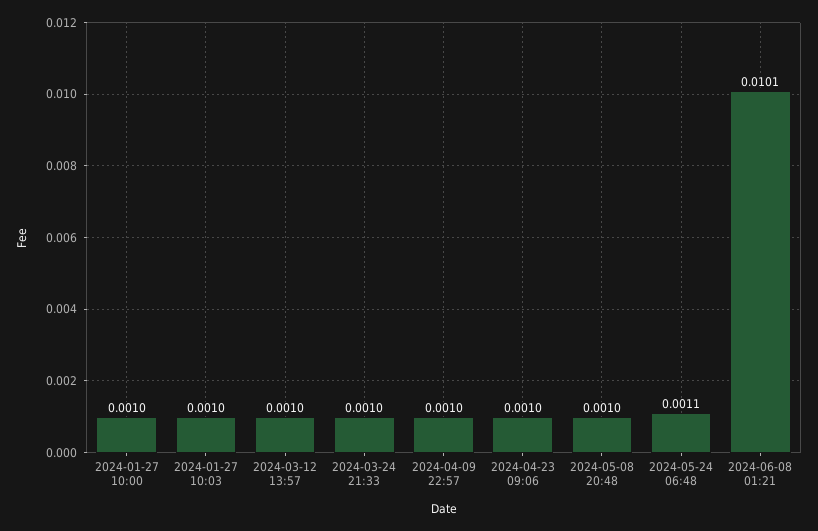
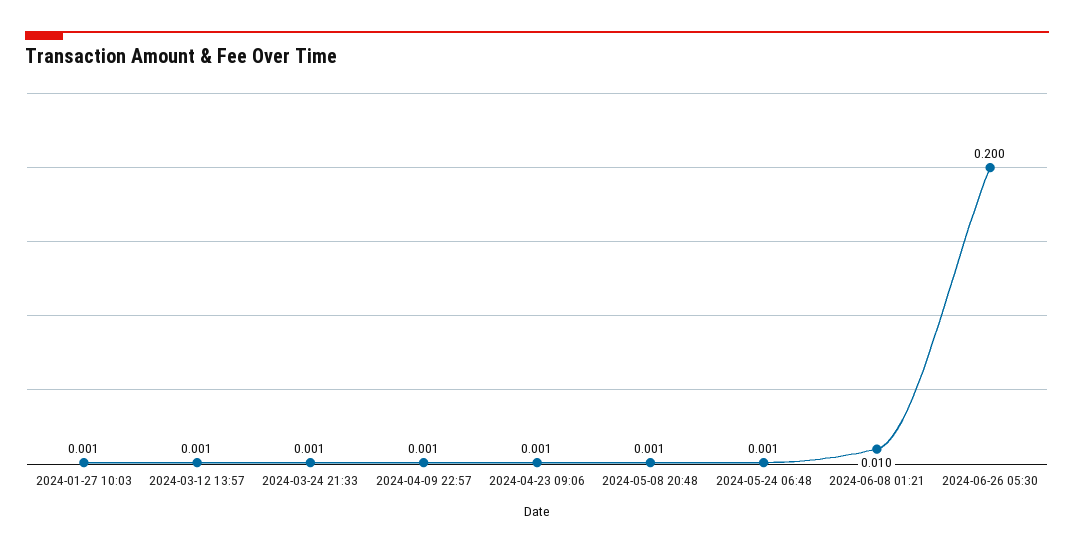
2024-01-27 10:00: 0.001 -> none
2024-05-24 06:48: 0.0011 -> 0.001
2024-06-08 01:21: 0.0101 -> 0.01
2024-06-26 05:30: none -> 0.2

